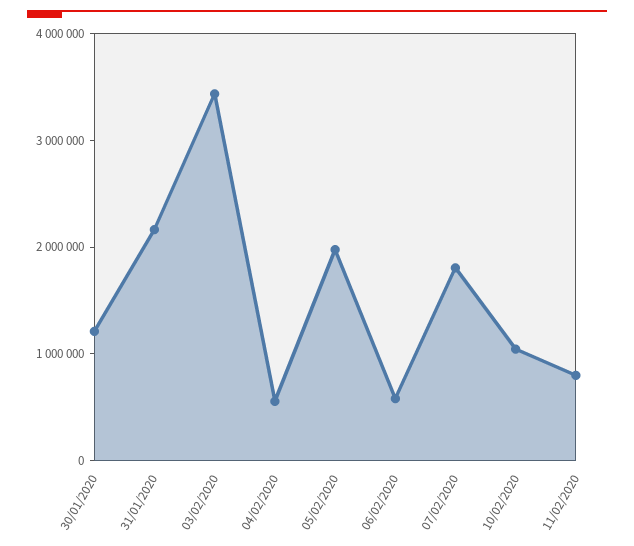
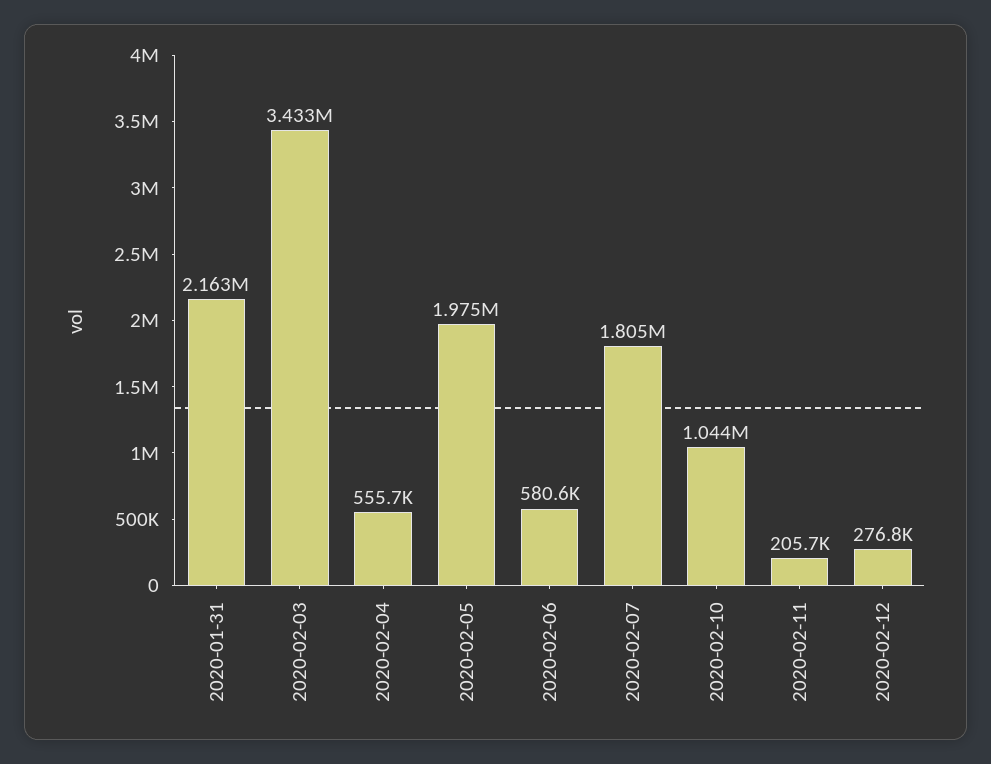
30/01/2020: 1200000 -> none
11/02/2020: 800000 -> 205700
2020-02-12: none -> 276800

